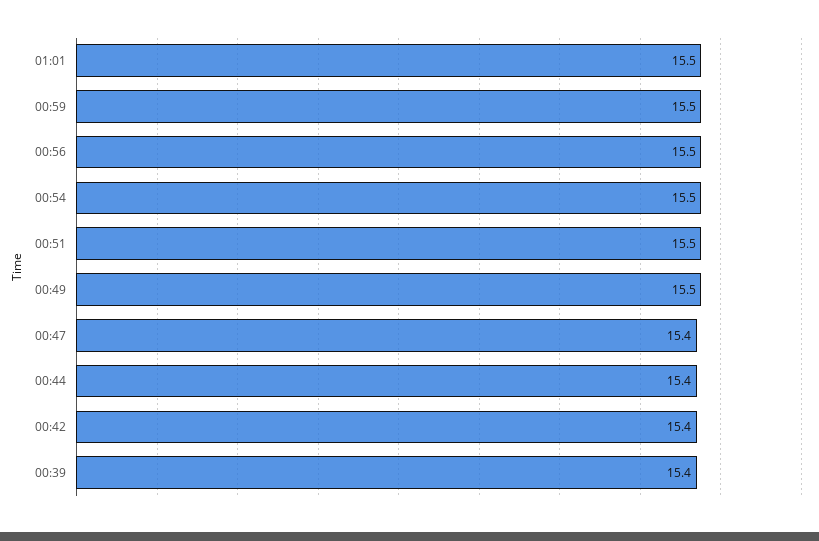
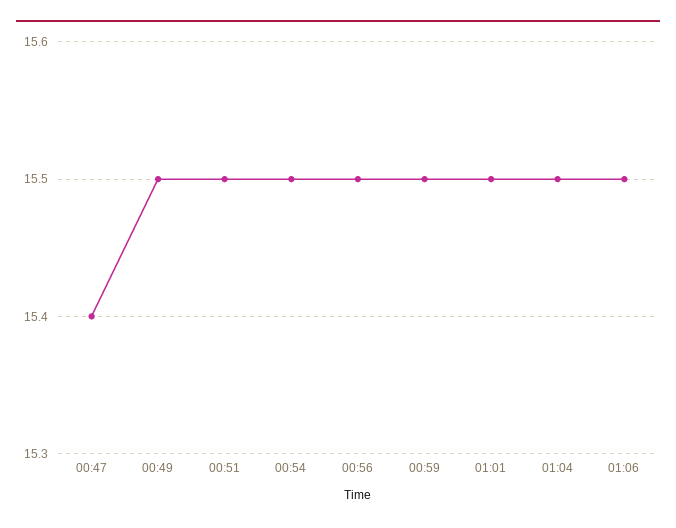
00:44: 15.4 -> none
00:42: 15.4 -> none
00:39: 15.4 -> none
01:04: none -> 15.5
01:06: none -> 15.5

